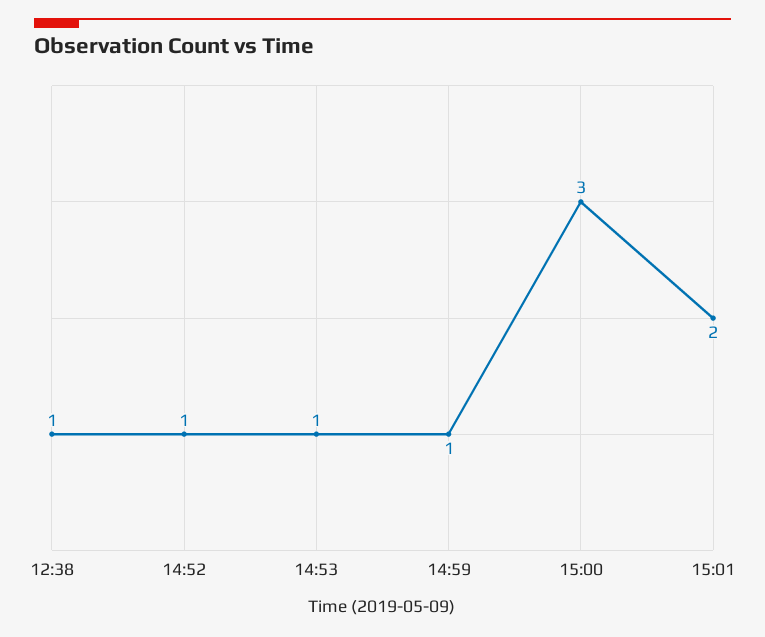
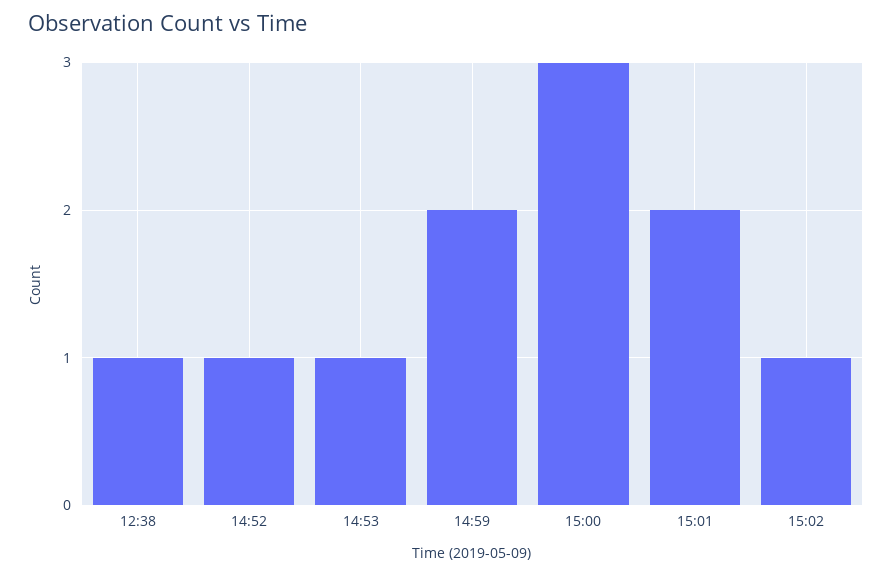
14:59: 1 -> 2
15:02: none -> 1

